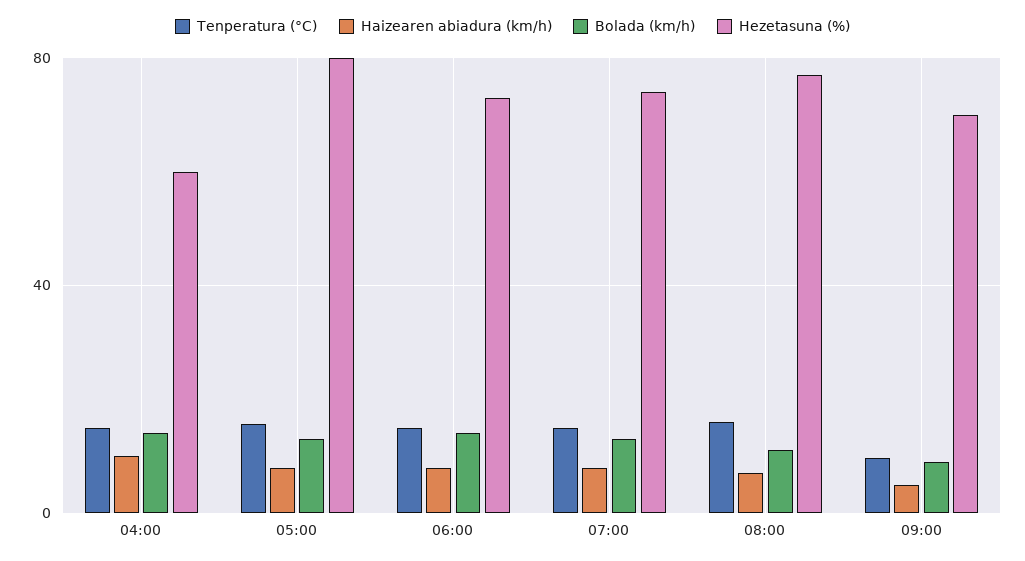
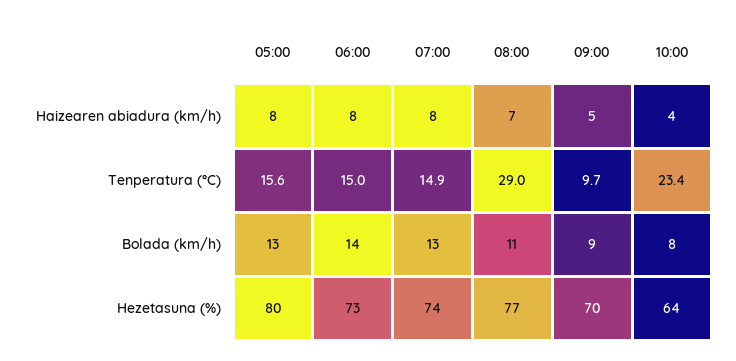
Tenperatura (°C), 04:00: 15 -> none
Haizearen abiadura (km/h), 04:00: 10 -> none
Bolada (km/h), 04:00: 15 -> none
Hezetasuna (%), 04:00: 60 -> none
Tenperatura (°C), 08:00: 15 -> 29
Haizearen abiadura (km/h), 10:00: none -> 4
Tenperatura (°C), 10:00: none -> 23.4
Bolada (km/h), 10:00: none -> 8
Hezetasuna (%), 10:00: none -> 64

